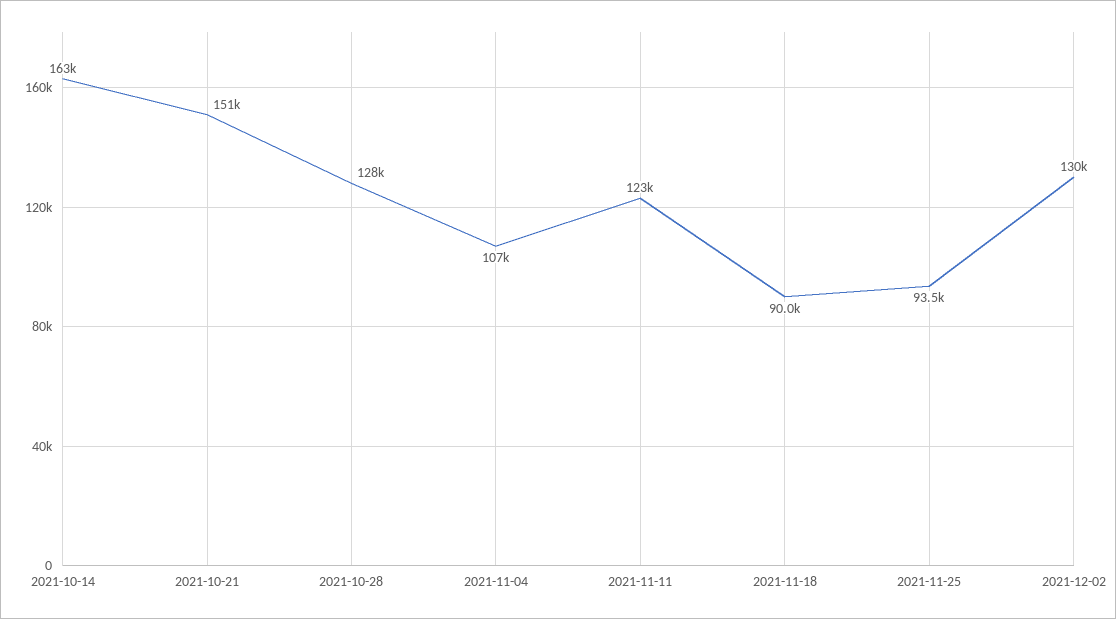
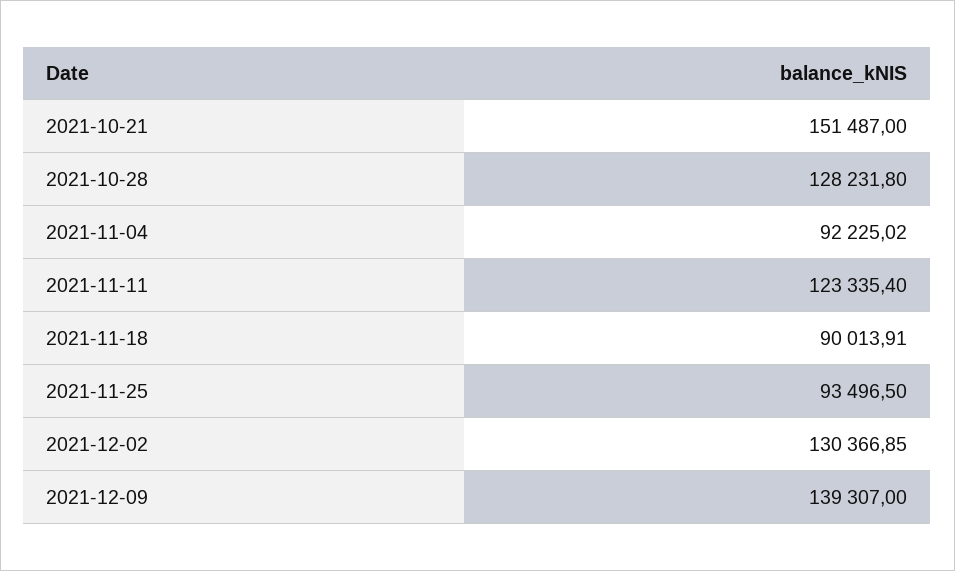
2021-10-14: 163000 -> none
2021-11-04: 107000 -> 92225.02
2021-12-09: none -> 139307

